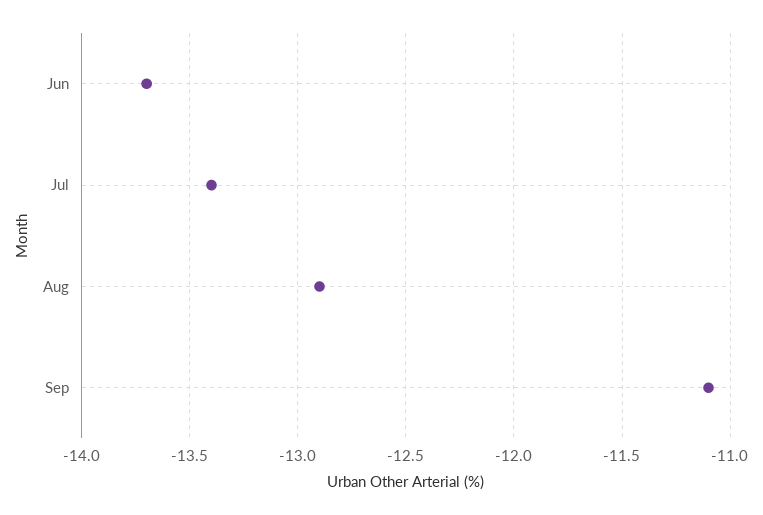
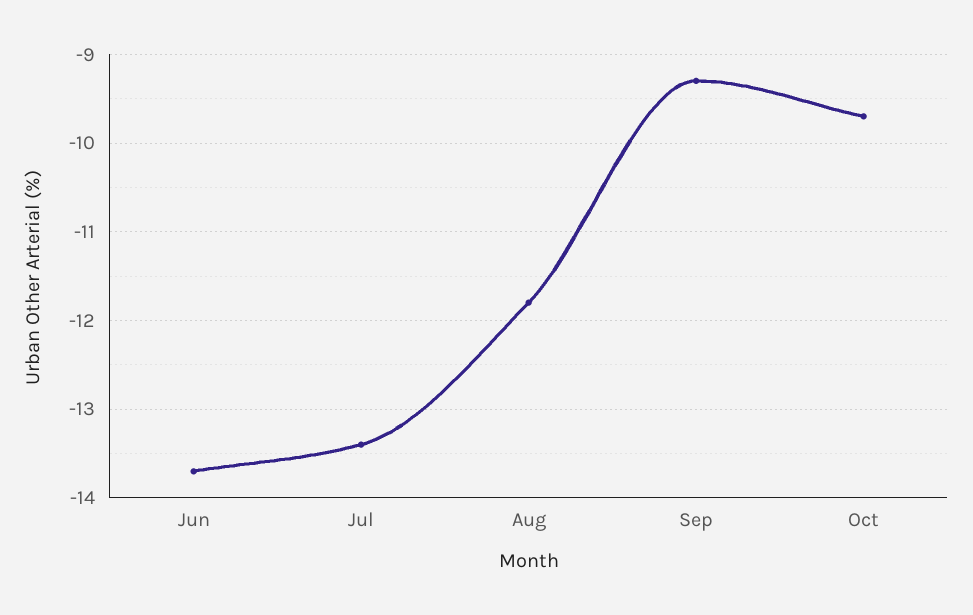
Aug: -12.9 -> -11.8
Sep: -11.1 -> -9.3
Oct: none -> -9.7

